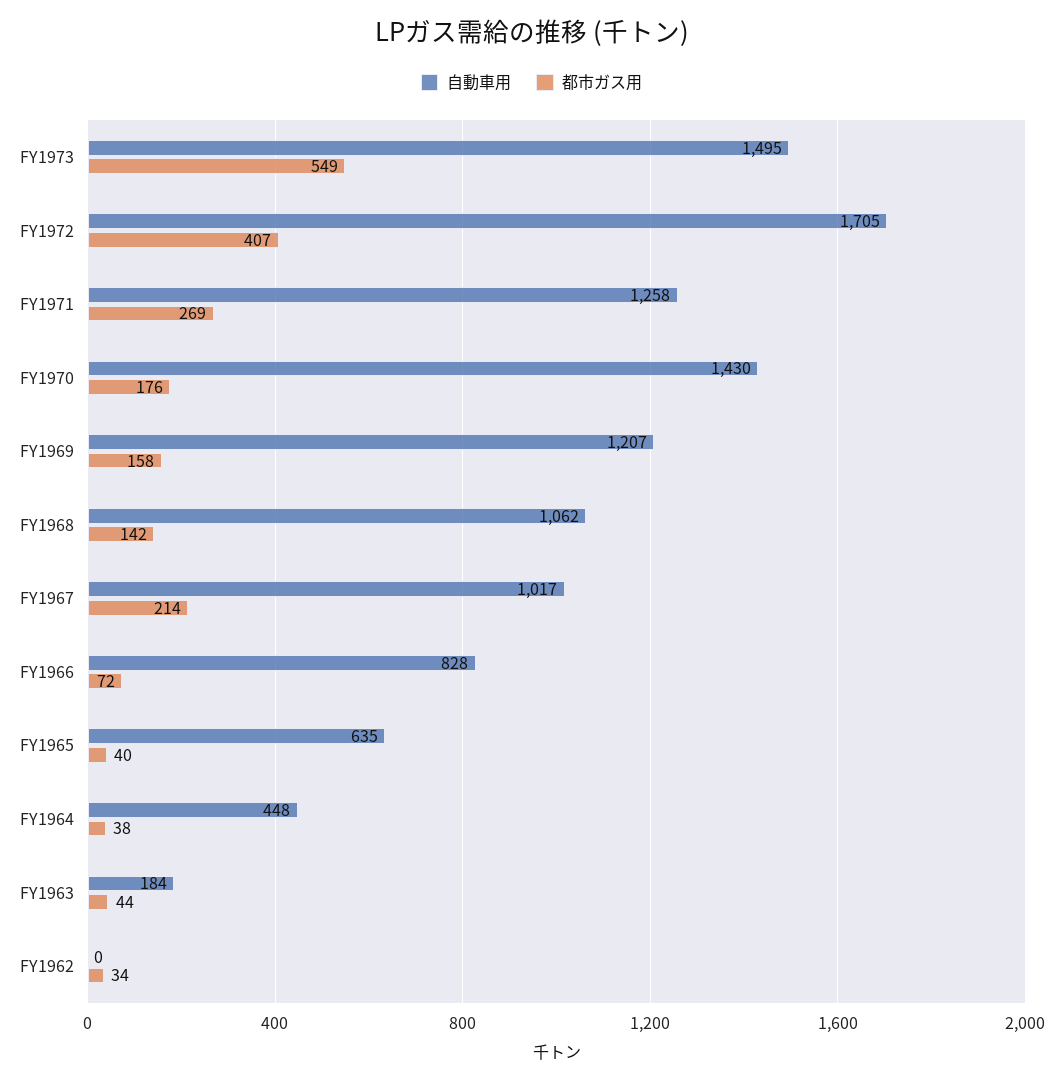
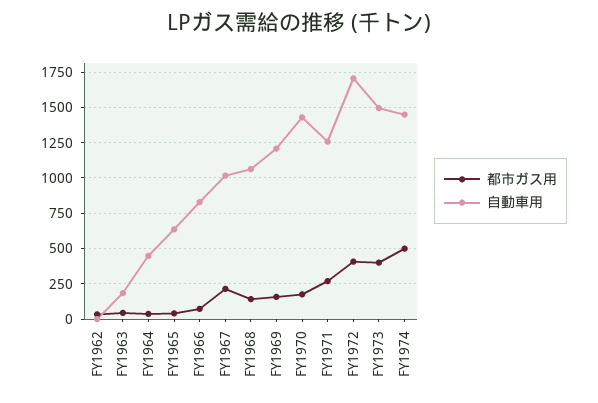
都市ガス用, FY1973: 549 -> 400
都市ガス用, FY1974: none -> 500
自動車用, FY1974: none -> 1450

